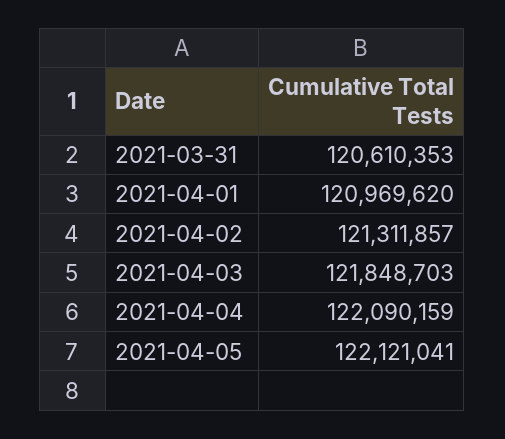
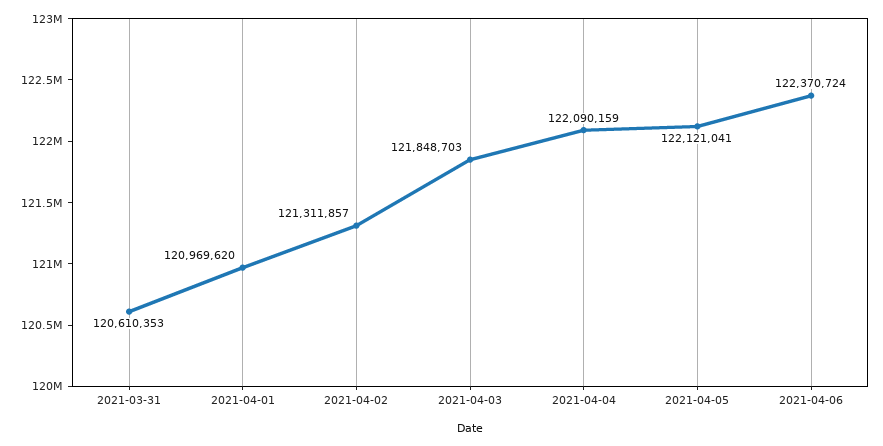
2021-04-06: none -> 122370724

